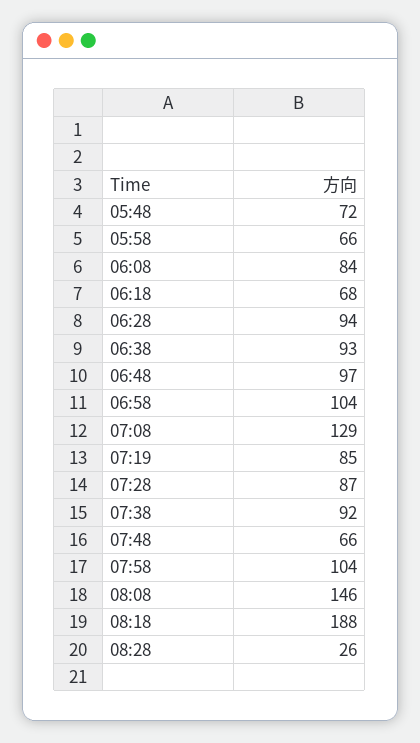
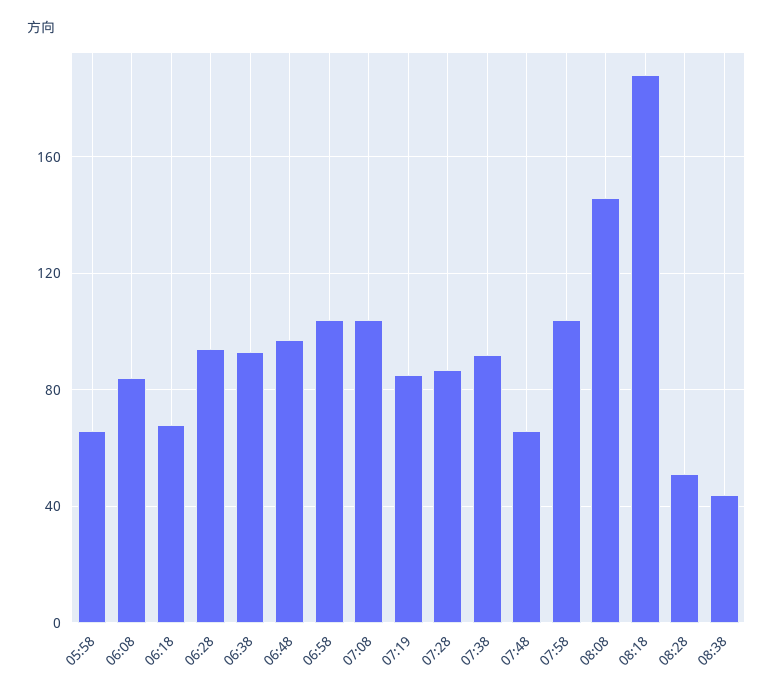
05:48: 72 -> none
07:08: 129 -> 105
08:28: 26 -> 50
08:38: none -> 45

